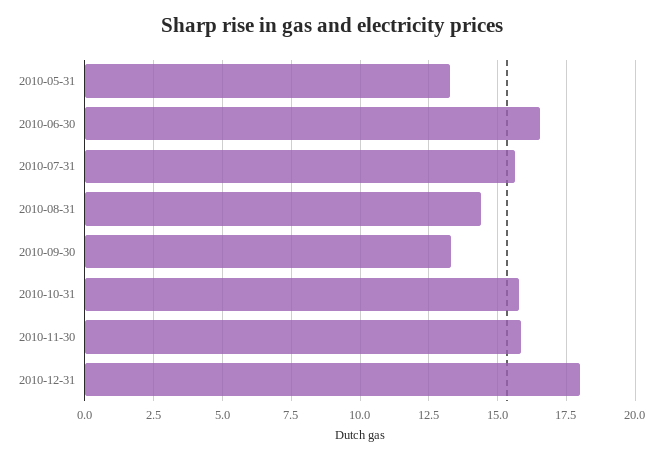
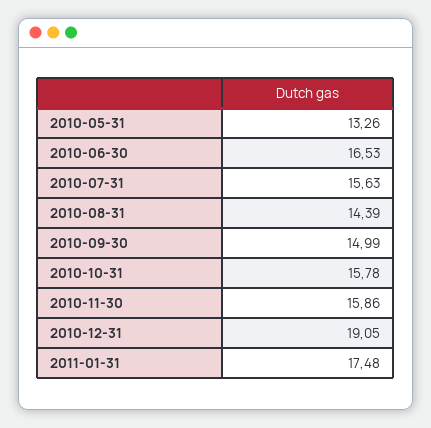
2010-09-30: 13.25 -> 14.99
2010-12-31: 18 -> 19.05
2011-01-31: none -> 17.48

